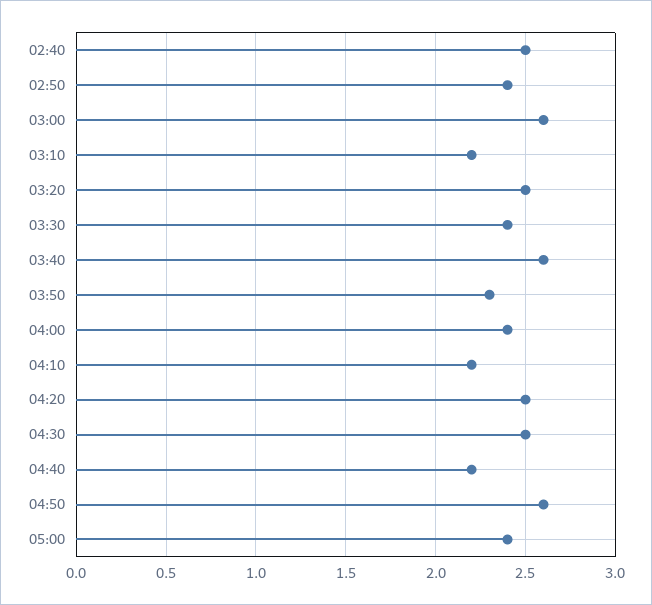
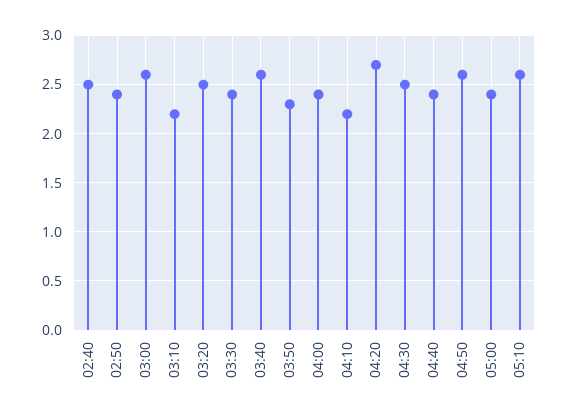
04:20: 2.5 -> 2.7
04:40: 2.2 -> 2.4
05:10: none -> 2.6

